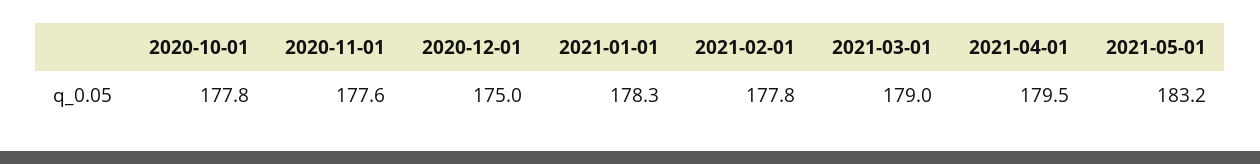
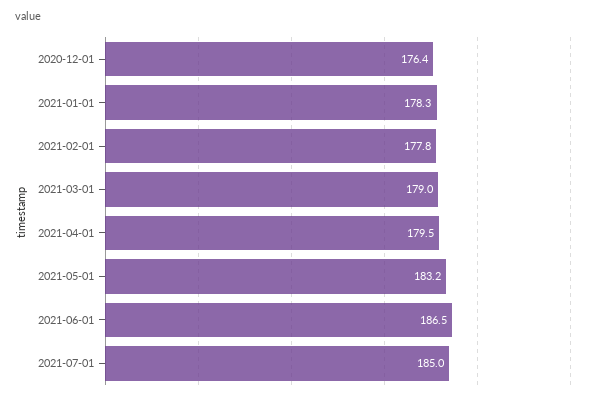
2020-10-01: 177.8 -> none
2020-11-01: 177.6 -> none
2020-12-01: 175 -> 176.4
2021-06-01: none -> 186.5
2021-07-01: none -> 185

